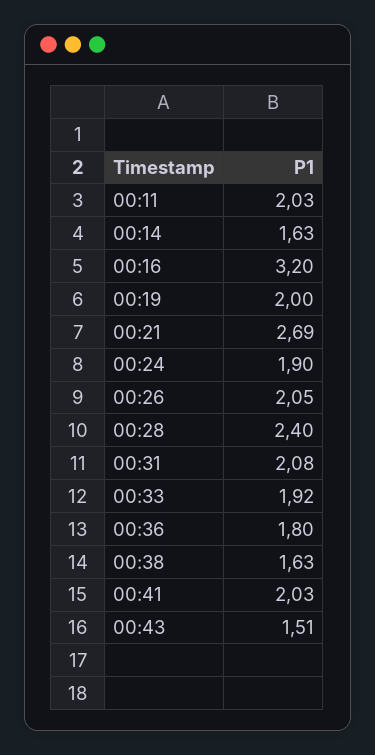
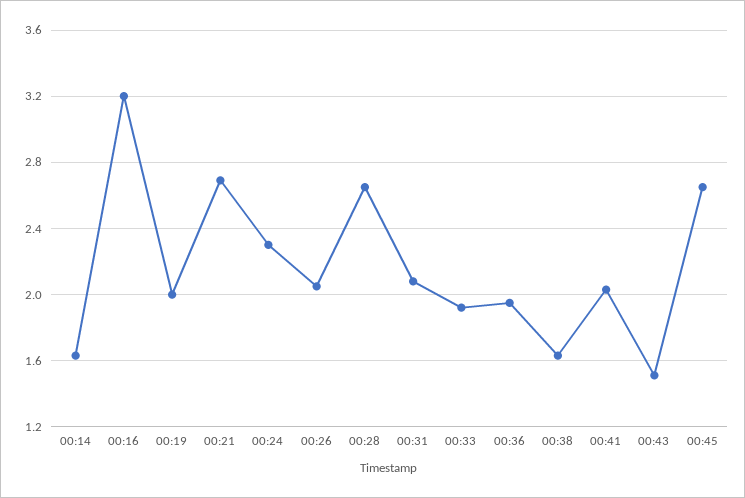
00:11: 2.03 -> none
00:24: 1.9 -> 2.3
00:28: 2.4 -> 2.65
00:36: 1.8 -> 1.95
00:45: none -> 2.65

